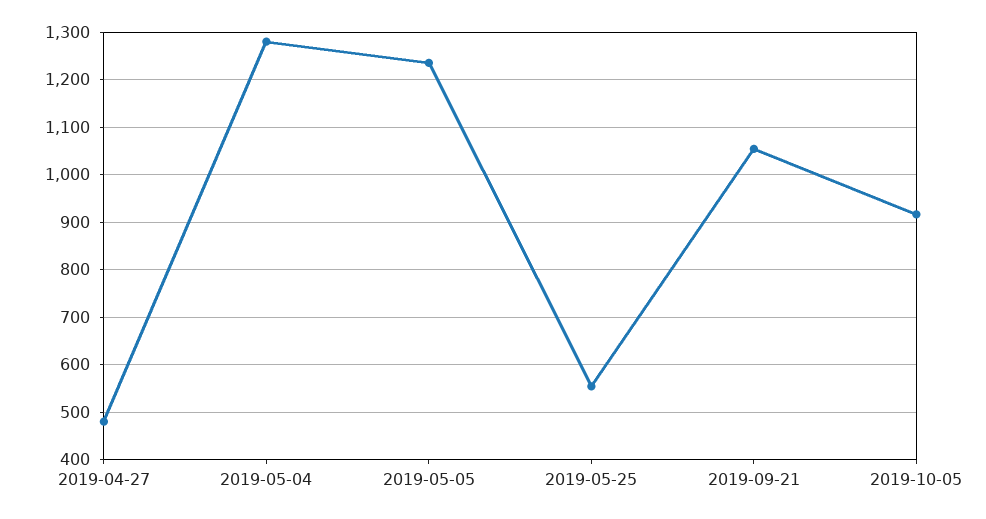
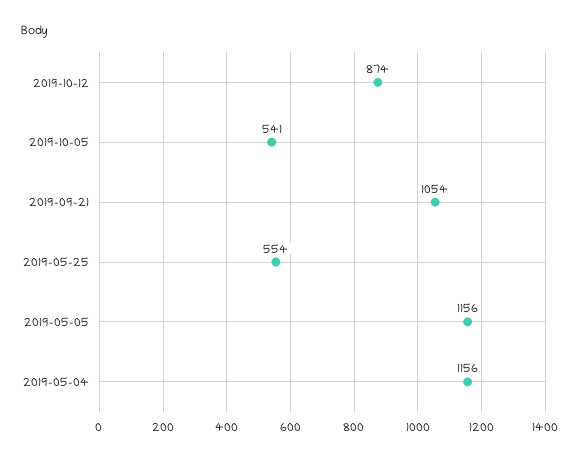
2019-04-27: 480 -> none
2019-05-04: 1280 -> 1156
2019-05-05: 1240 -> 1156
2019-10-05: 920 -> 541
2019-10-12: none -> 874

